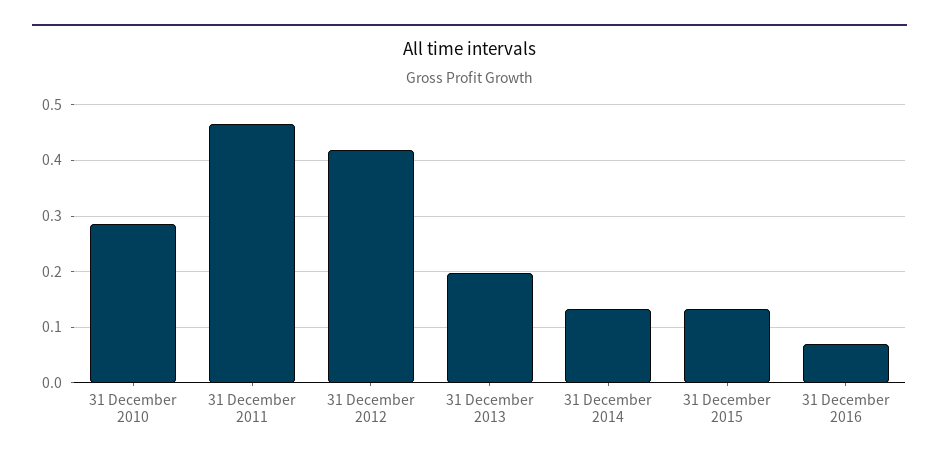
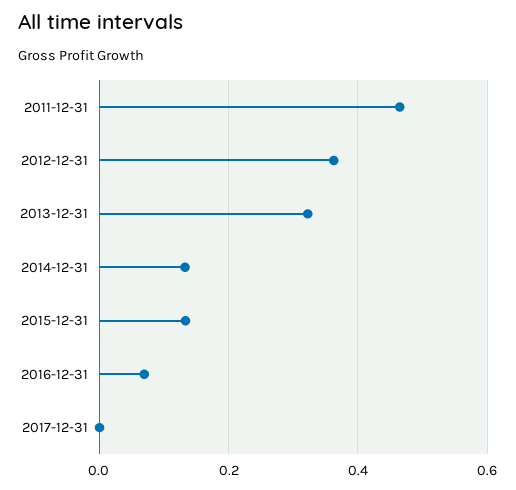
31 December 2010: 0.28 -> none
31 December 2012: 0.42 -> 0.36
31 December 2013: 0.2 -> 0.32
2017-12-31: none -> 0

